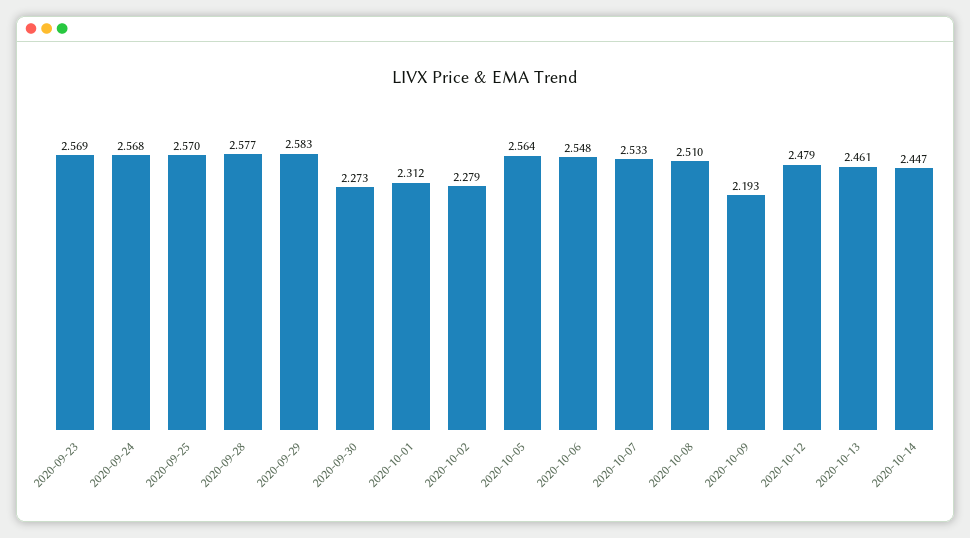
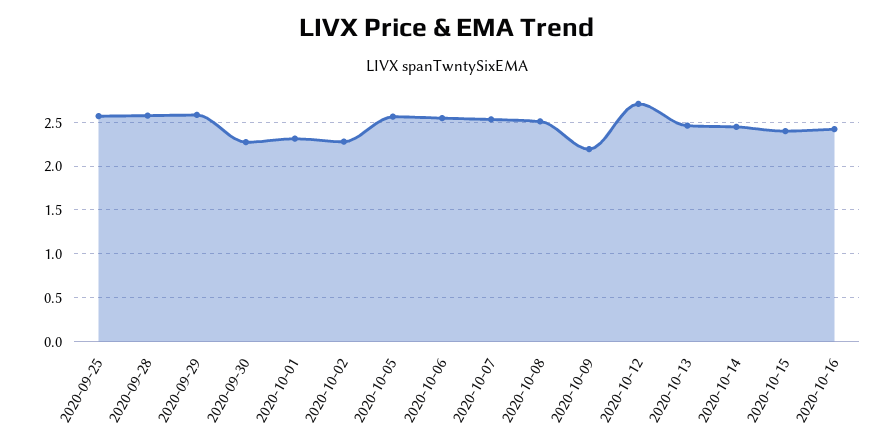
2020-09-23: 2.569 -> none
2020-09-24: 2.568 -> none
2020-10-12: 2.479 -> 2.7
2020-10-15: none -> 2.4
2020-10-16: none -> 2.4

